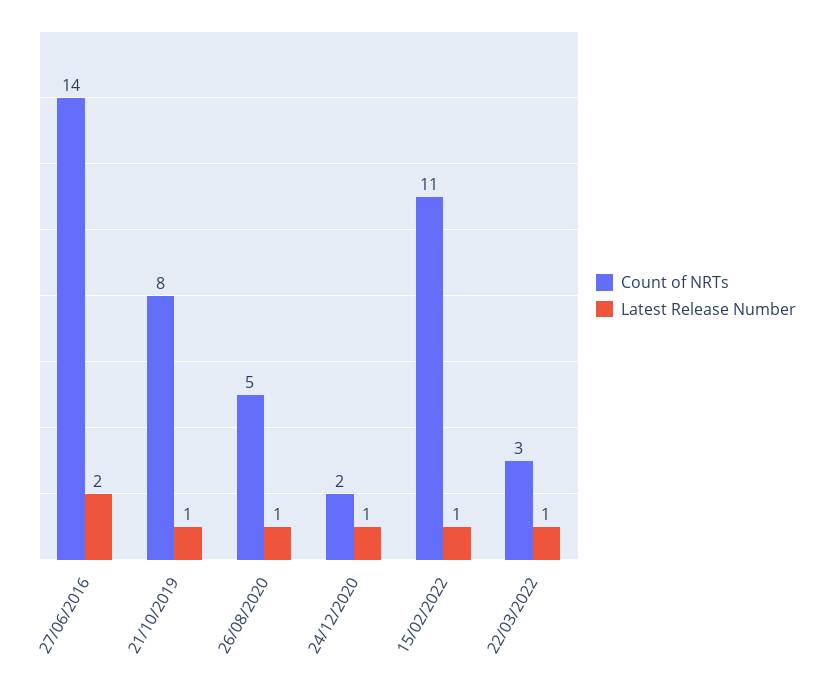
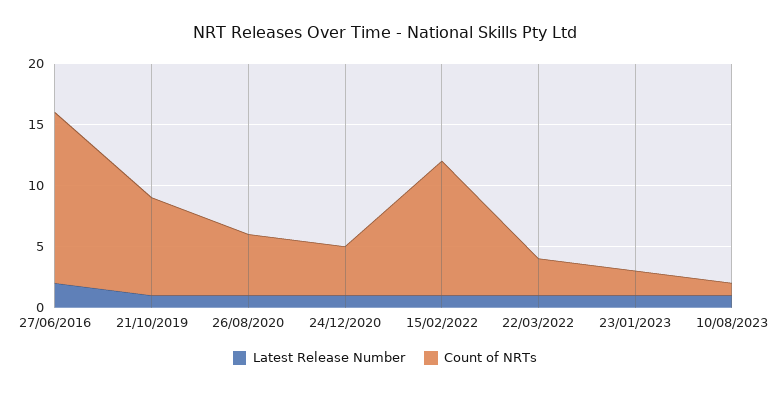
Count of NRTs, 24/12/2020: 2 -> 4
Latest Release Number, 23/01/2023: none -> 1
Count of NRTs, 23/01/2023: none -> 2
Latest Release Number, 10/08/2023: none -> 1
Count of NRTs, 10/08/2023: none -> 1

